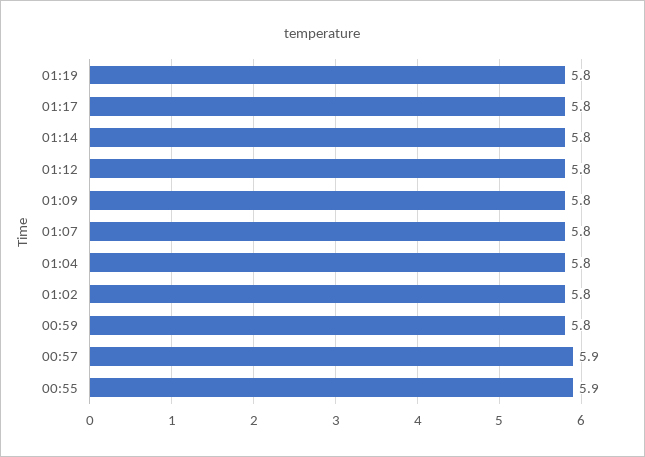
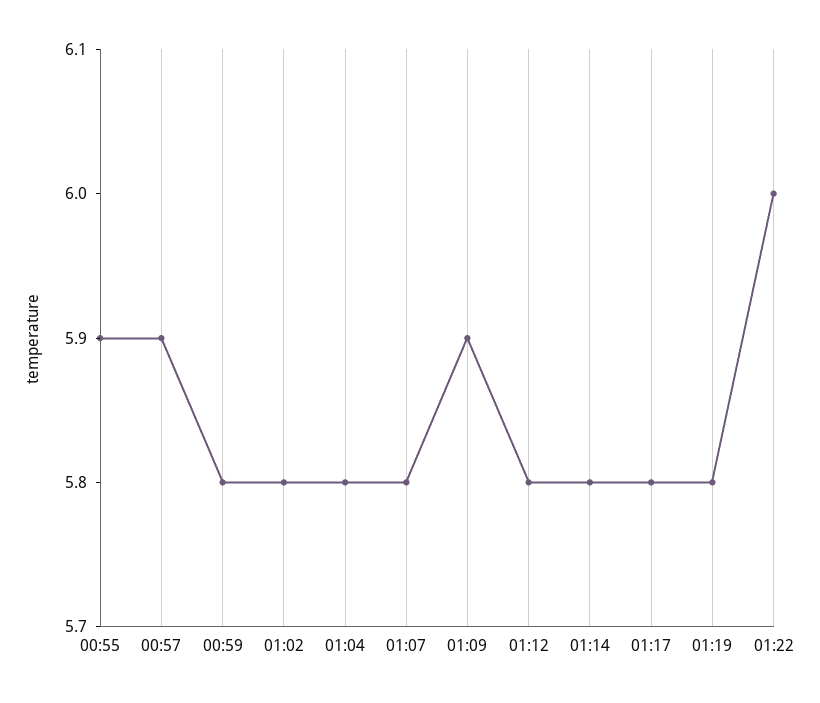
01:09: 5.8 -> 5.9
01:22: none -> 6

